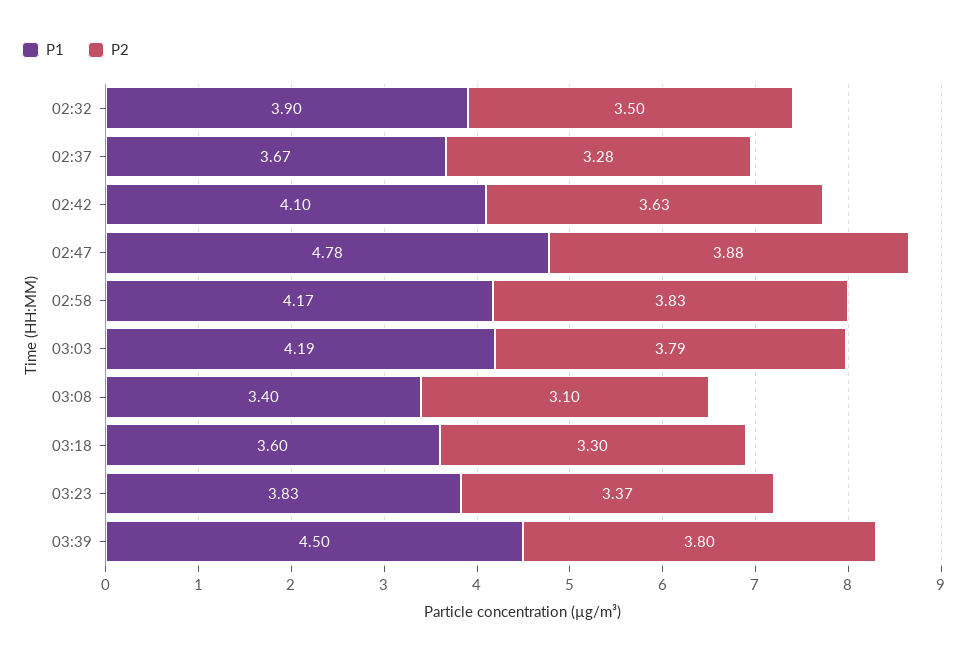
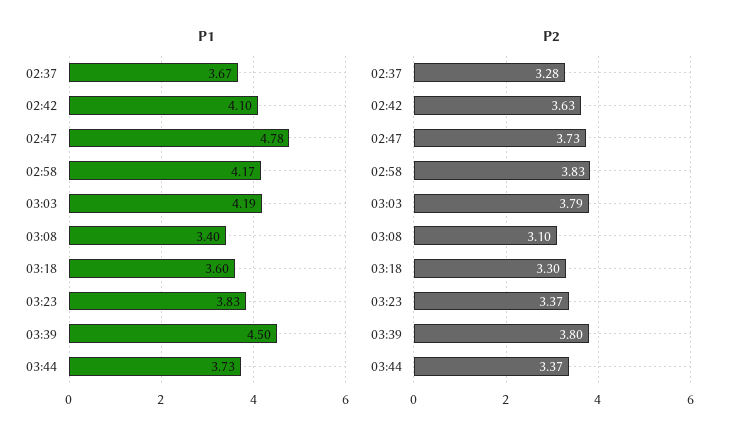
P1, 02:32: 3.9 -> none
P2, 02:32: 3.5 -> none
P2, 02:47: 3.88 -> 3.73
P1, 03:44: none -> 3.73
P2, 03:44: none -> 3.37

